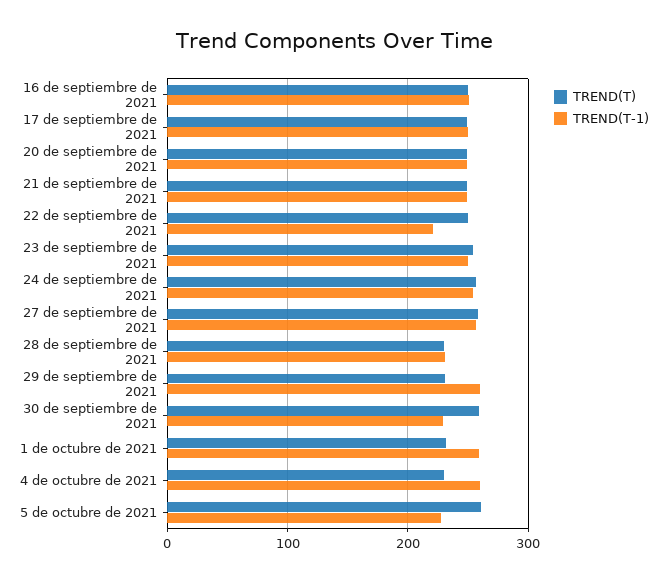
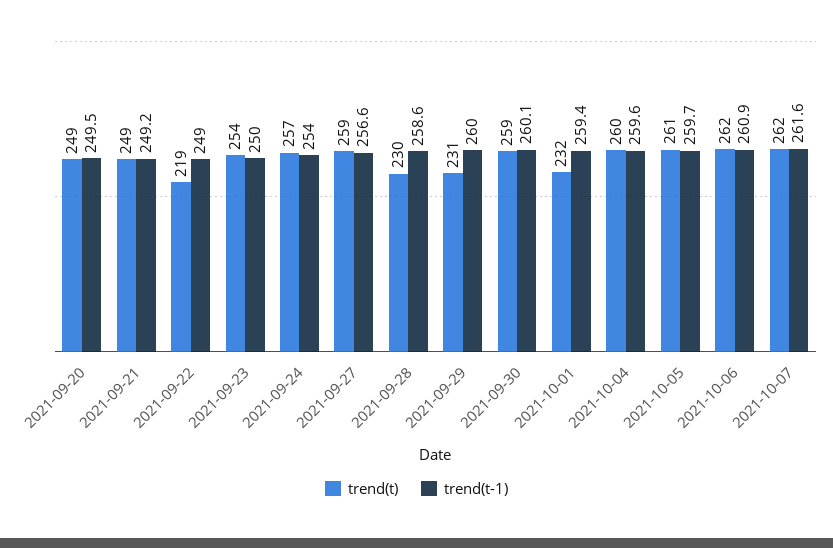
TREND(T), 16 de septiembre de 2021: 250 -> none
TREND(T-1), 16 de septiembre de 2021: 250 -> none
TREND(T), 17 de septiembre de 2021: 250 -> none
TREND(T-1), 17 de septiembre de 2021: 250 -> none
TREND(T), 22 de septiembre de 2021: 250 -> 219
TREND(T-1), 22 de septiembre de 2021: 220 -> 249
TREND(T-1), 28 de septiembre de 2021: 230 -> 258.6
TREND(T-1), 30 de septiembre de 2021: 230 -> 260.1
TREND(T), 4 de octubre de 2021: 230 -> 260
TREND(T-1), 5 de octubre de 2021: 230 -> 259.7
TREND(T), 2021-10-06: none -> 262
TREND(T-1), 2021-10-06: none -> 260.9
TREND(T), 2021-10-07: none -> 262
TREND(T-1), 2021-10-07: none -> 261.6

